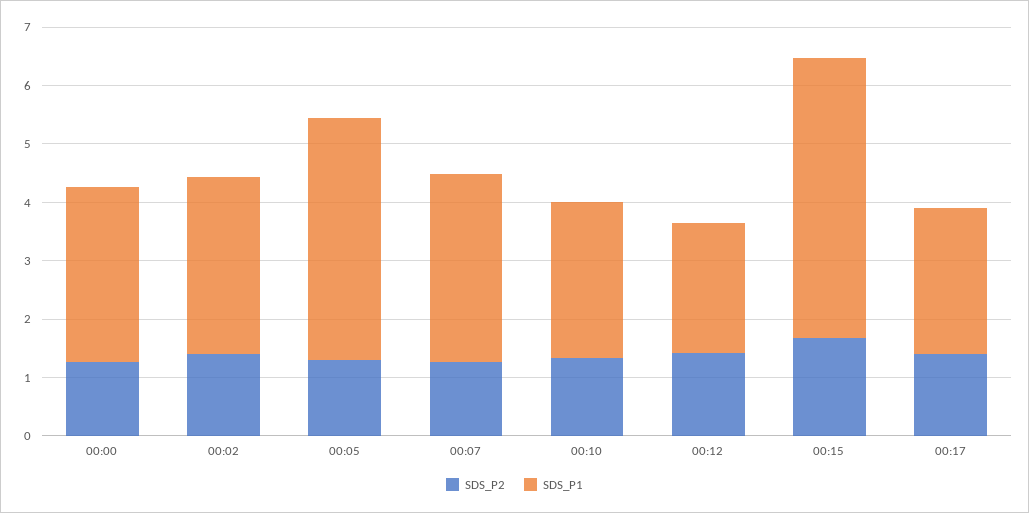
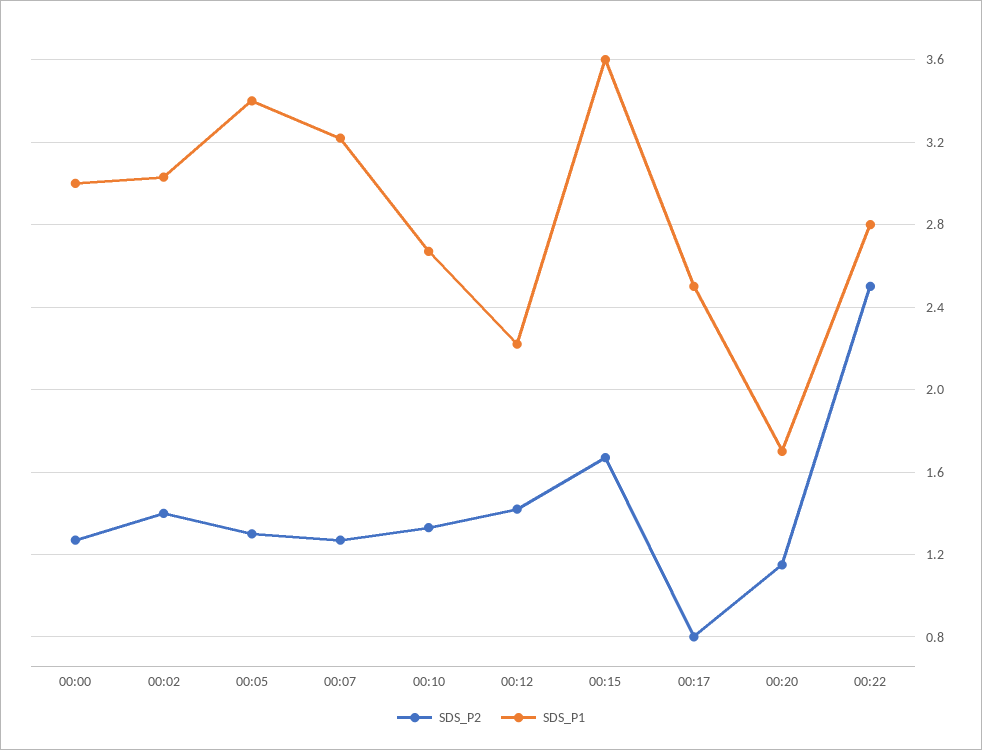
SDS_P1, 00:05: 4.2 -> 3.4
SDS_P1, 00:15: 4.8 -> 3.6
SDS_P2, 00:17: 1.4 -> 0.8
SDS_P2, 00:20: none -> 1.15
SDS_P1, 00:20: none -> 1.7
SDS_P2, 00:22: none -> 2.5
SDS_P1, 00:22: none -> 2.8

